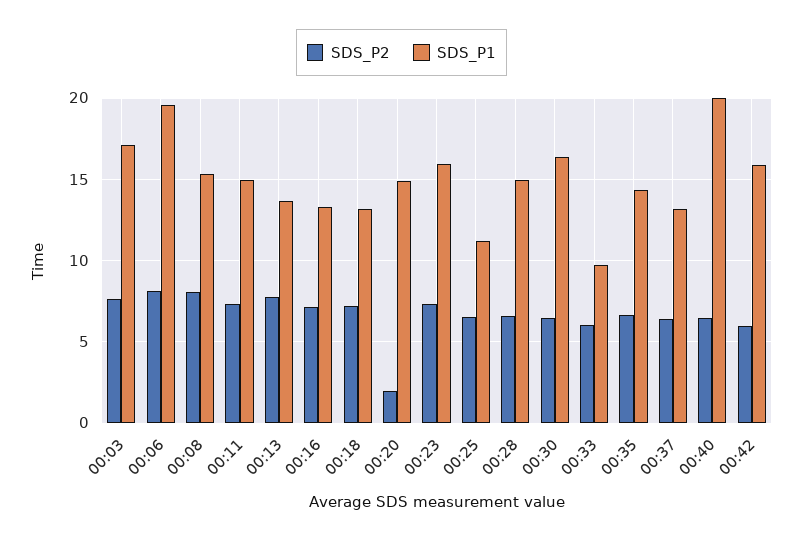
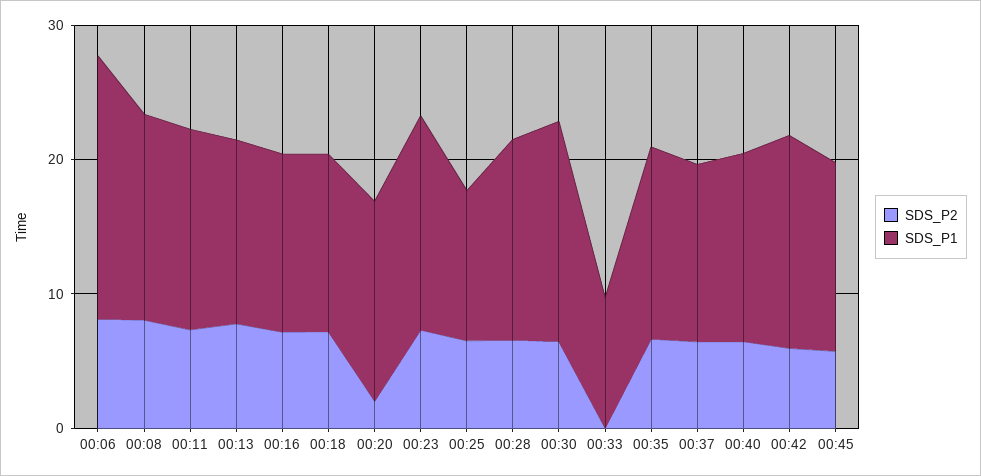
SDS_P2, 00:03: 7.5 -> none
SDS_P1, 00:03: 17 -> none
SDS_P2, 00:33: 6 -> 0
SDS_P1, 00:40: 20 -> 14
SDS_P2, 00:45: none -> 6
SDS_P1, 00:45: none -> 14

